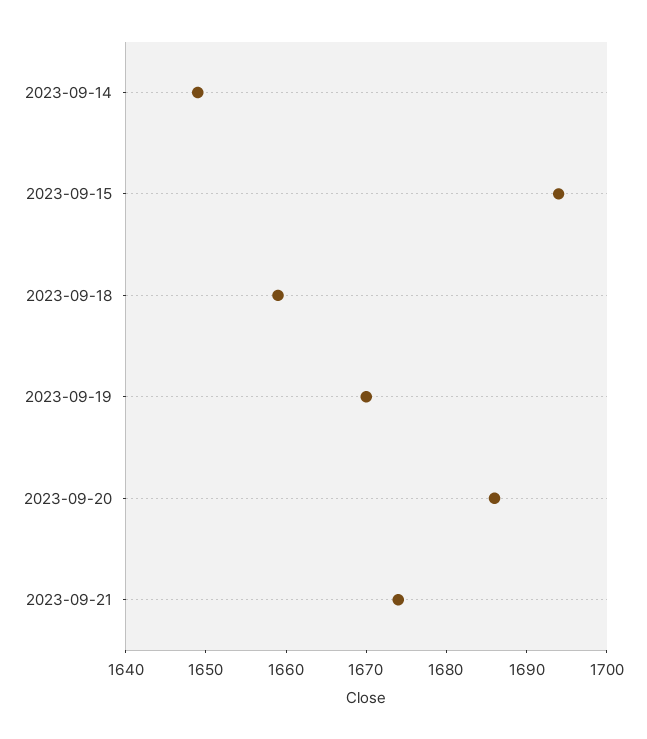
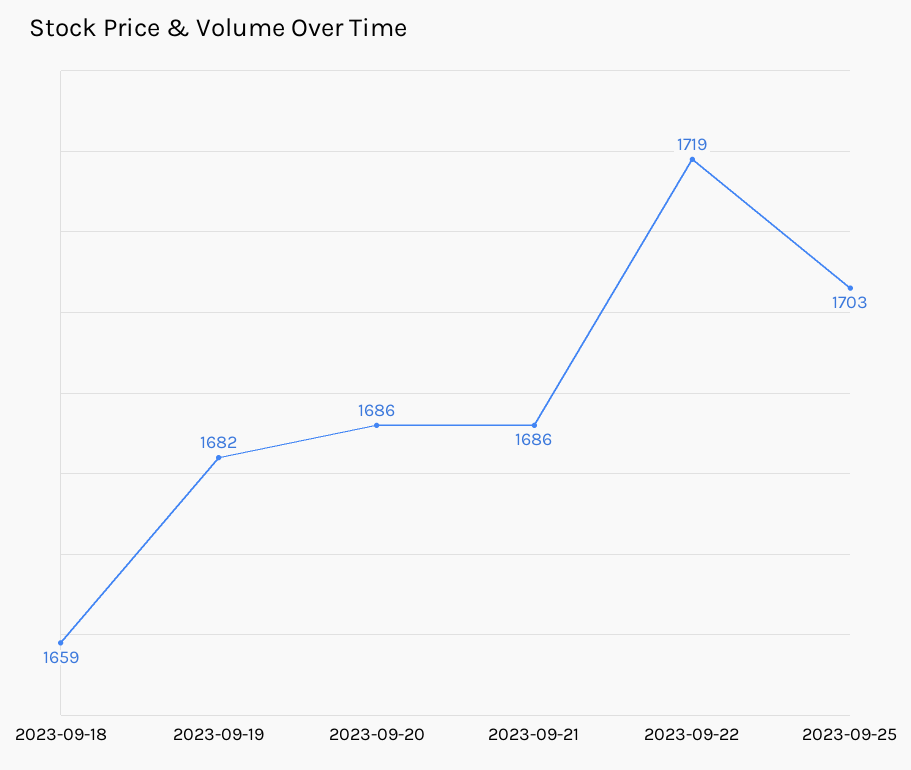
2023-09-14: 1649 -> none
2023-09-15: 1694 -> none
2023-09-19: 1670 -> 1682
2023-09-21: 1674 -> 1686
2023-09-22: none -> 1719
2023-09-25: none -> 1703

